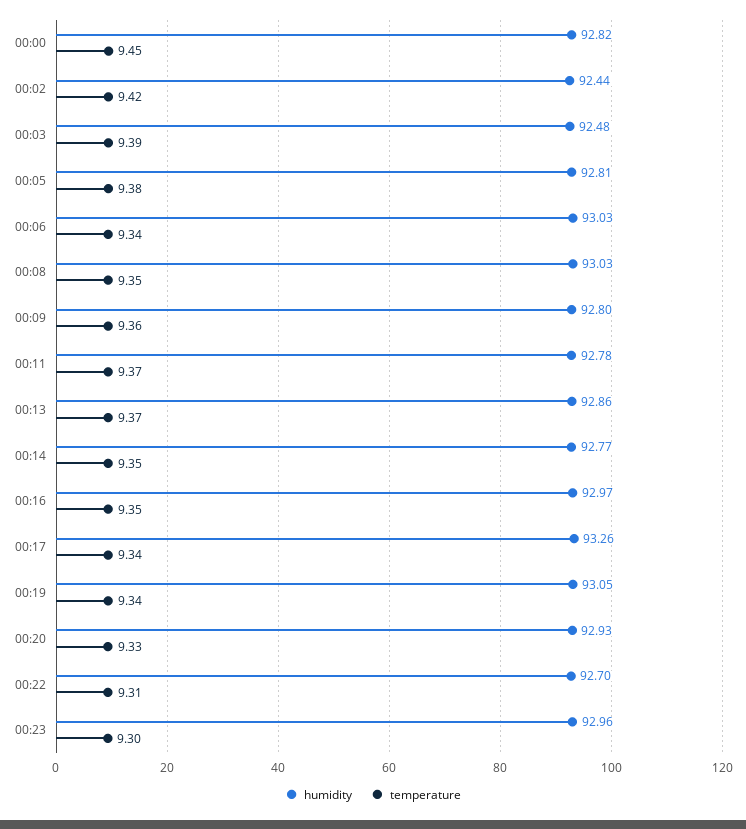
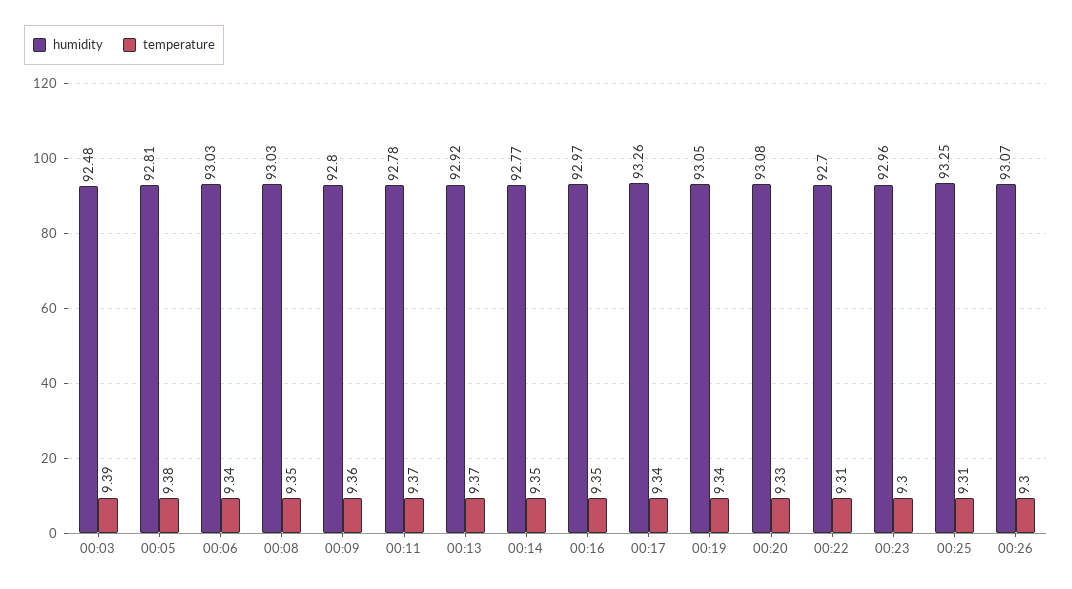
humidity, 00:00: 92.82 -> none
temperature, 00:00: 9.45 -> none
humidity, 00:02: 92.44 -> none
temperature, 00:02: 9.42 -> none
humidity, 00:13: 92.86 -> 92.92
humidity, 00:20: 92.93 -> 93.08
humidity, 00:25: none -> 93.25
temperature, 00:25: none -> 9.31
humidity, 00:26: none -> 93.07
temperature, 00:26: none -> 9.3

